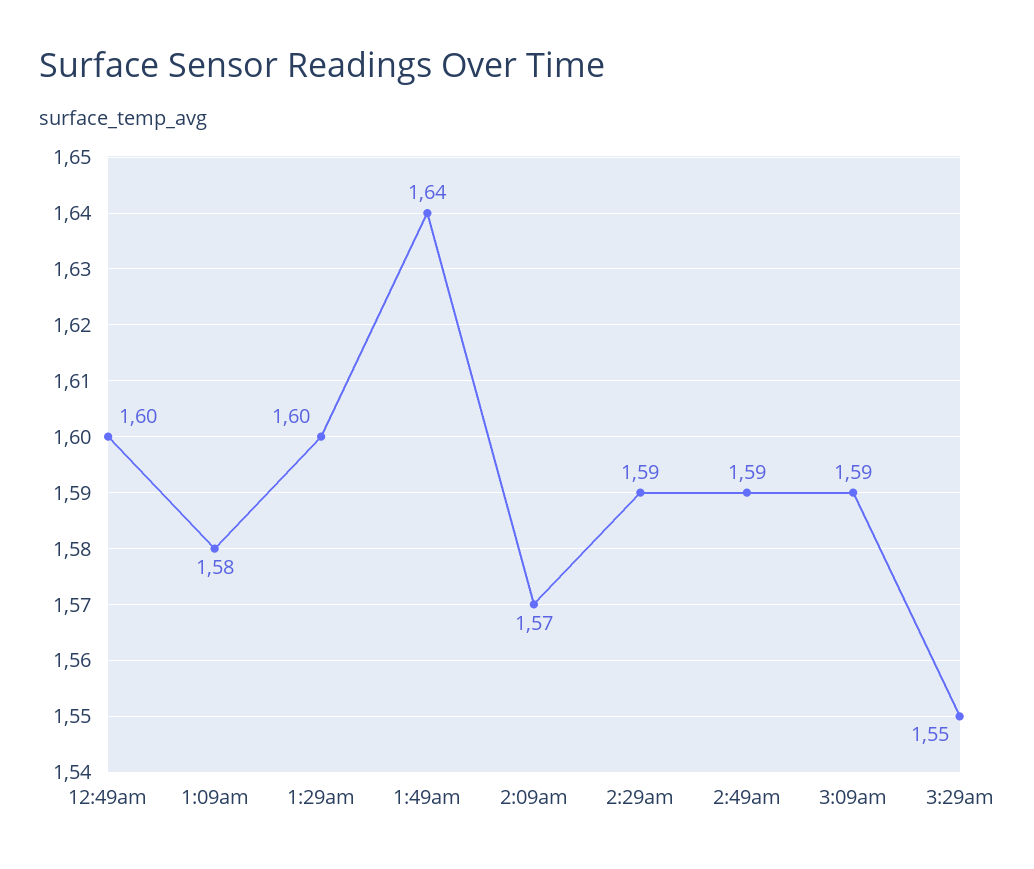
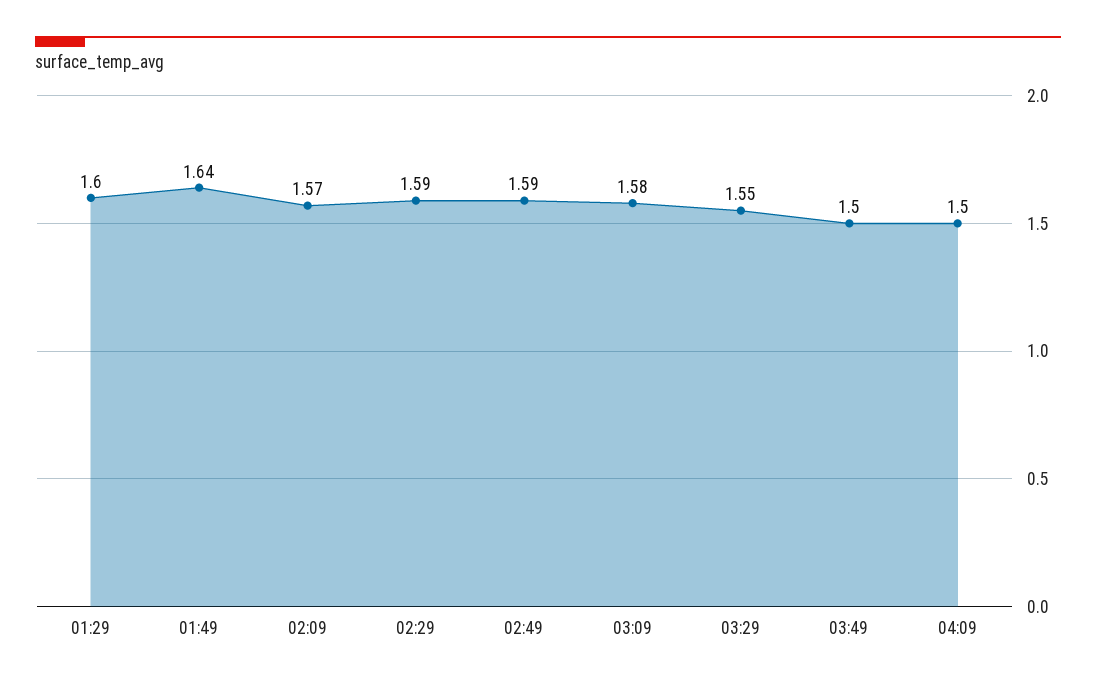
12:49am: 1.6 -> none
1:09am: 1.58 -> none
3:09am: 1.59 -> 1.58
03:49: none -> 1.5
04:09: none -> 1.5

